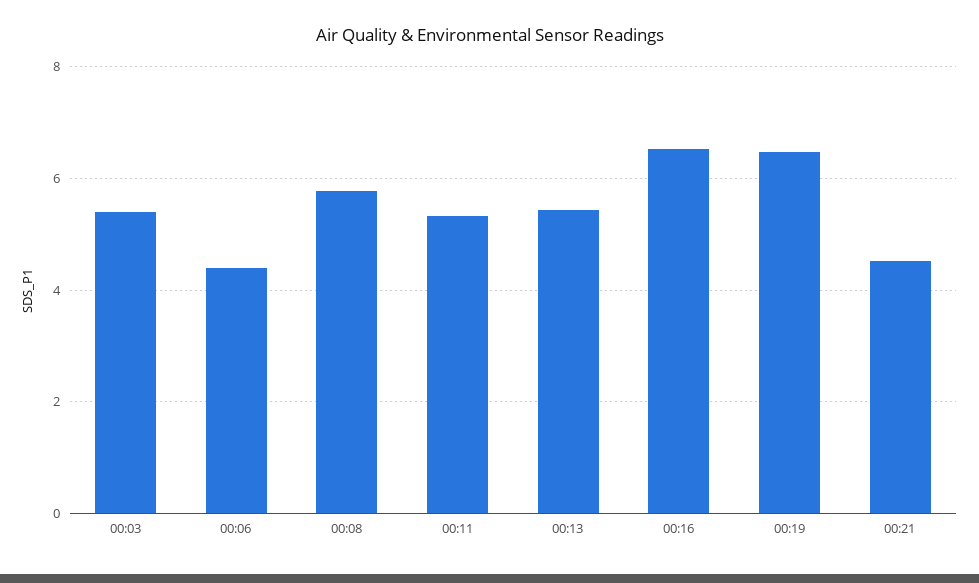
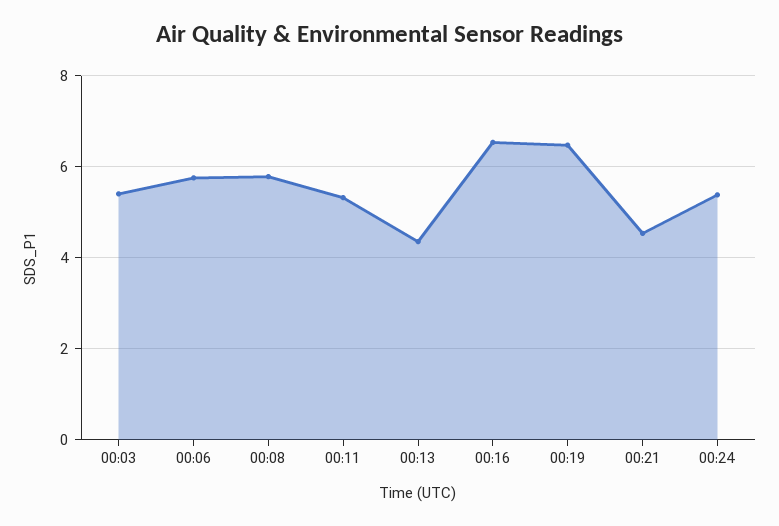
00:06: 4.4 -> 5.8
00:13: 5.4 -> 4.4
00:24: none -> 5.4

